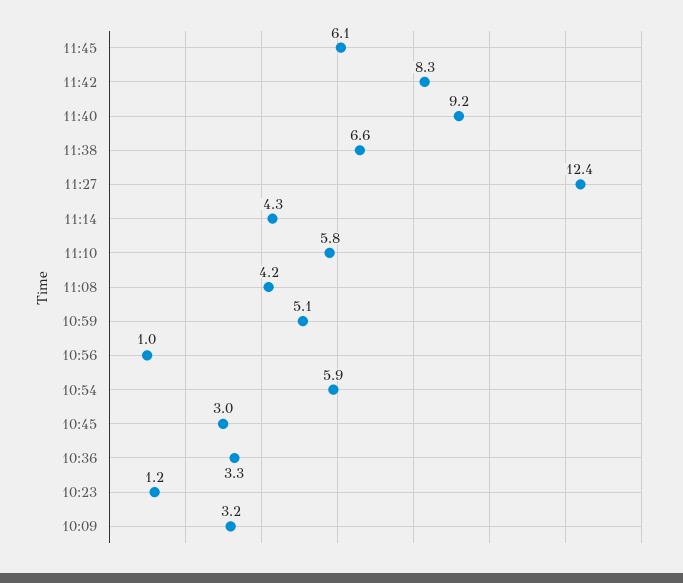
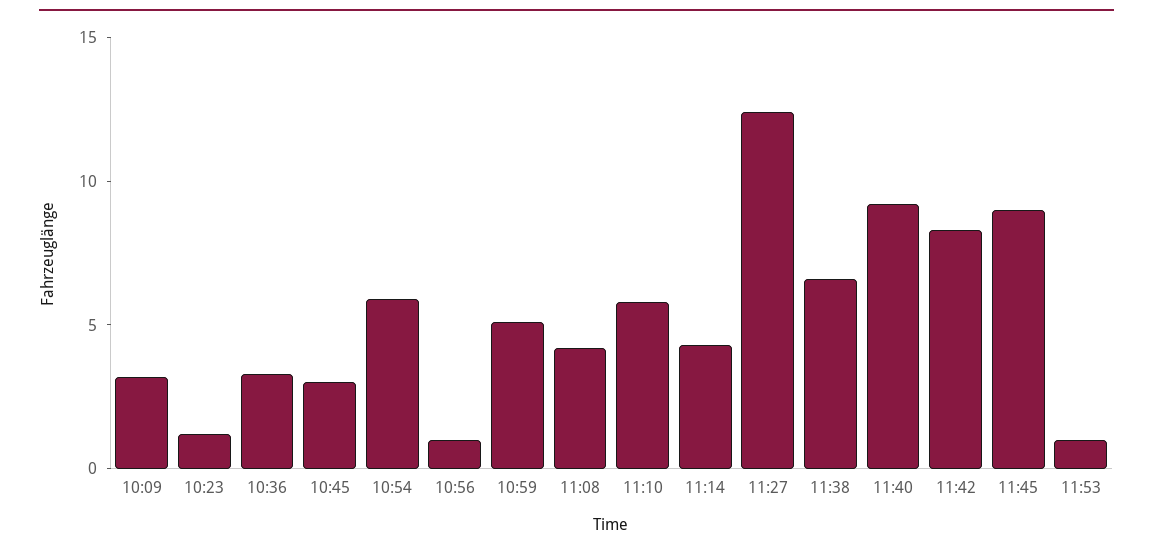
11:45: 6.1 -> 9
11:53: none -> 1

